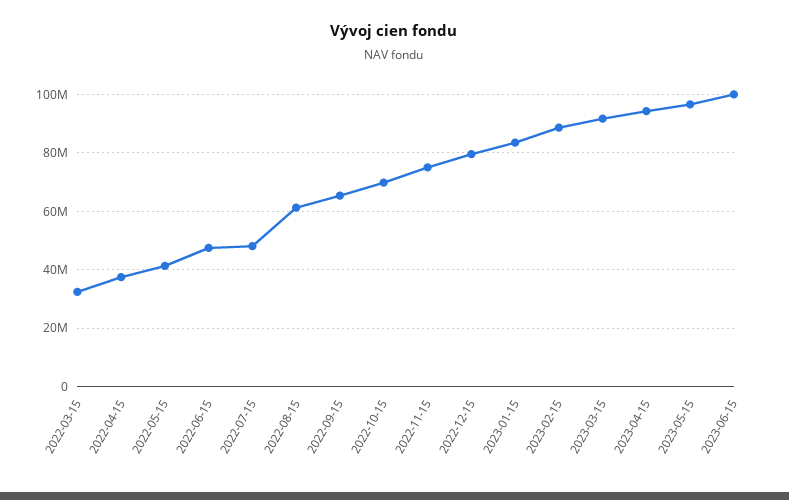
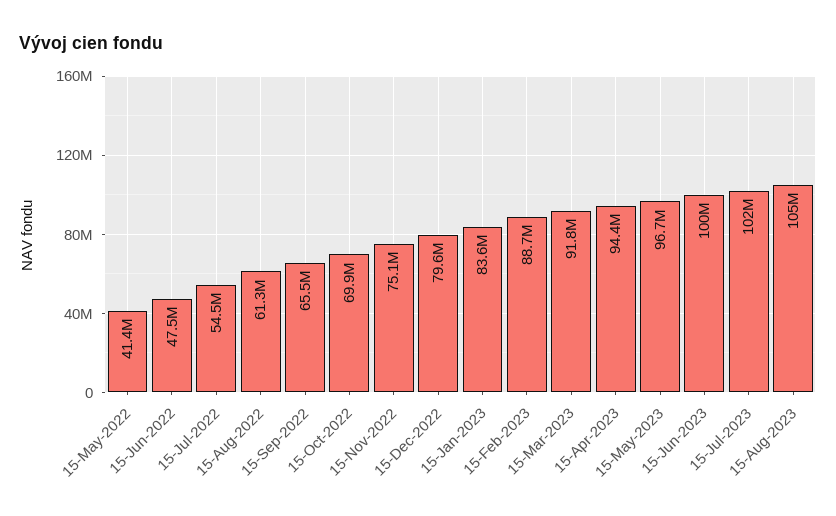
2022-03-15: 32500000 -> none
2022-04-15: 37500000 -> none
2022-07-15: 47500000 -> 54500000
15-Jul-2023: none -> 102000000
15-Aug-2023: none -> 105000000

